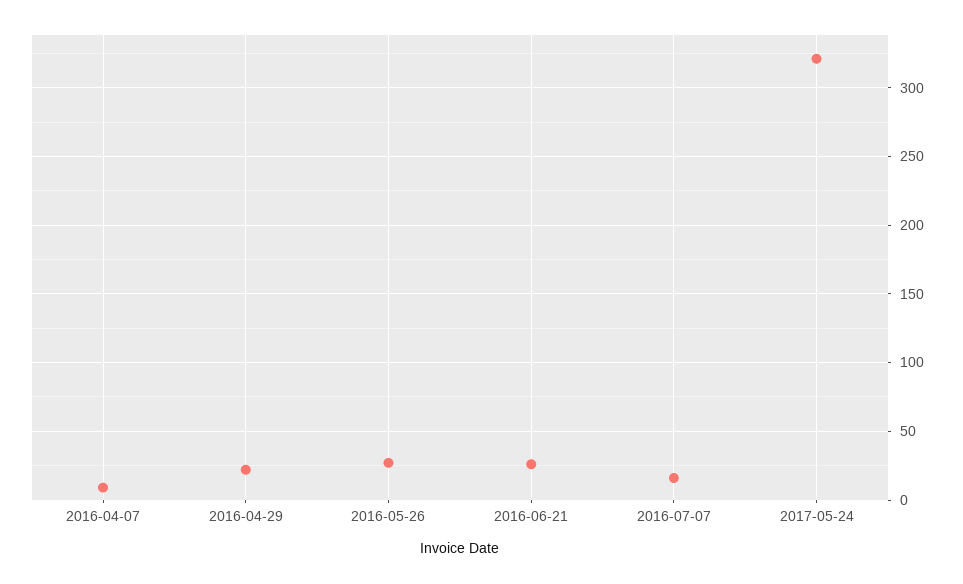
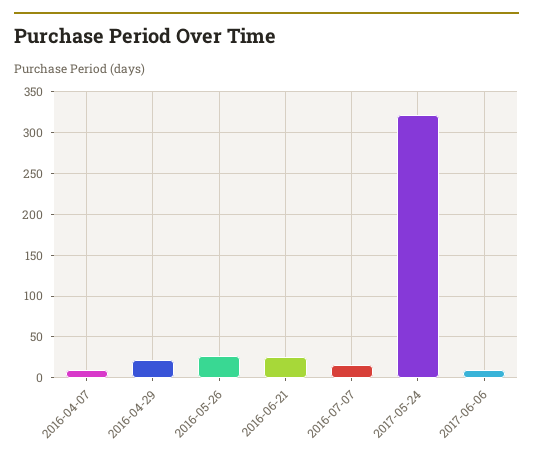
2017-06-06: none -> 10

